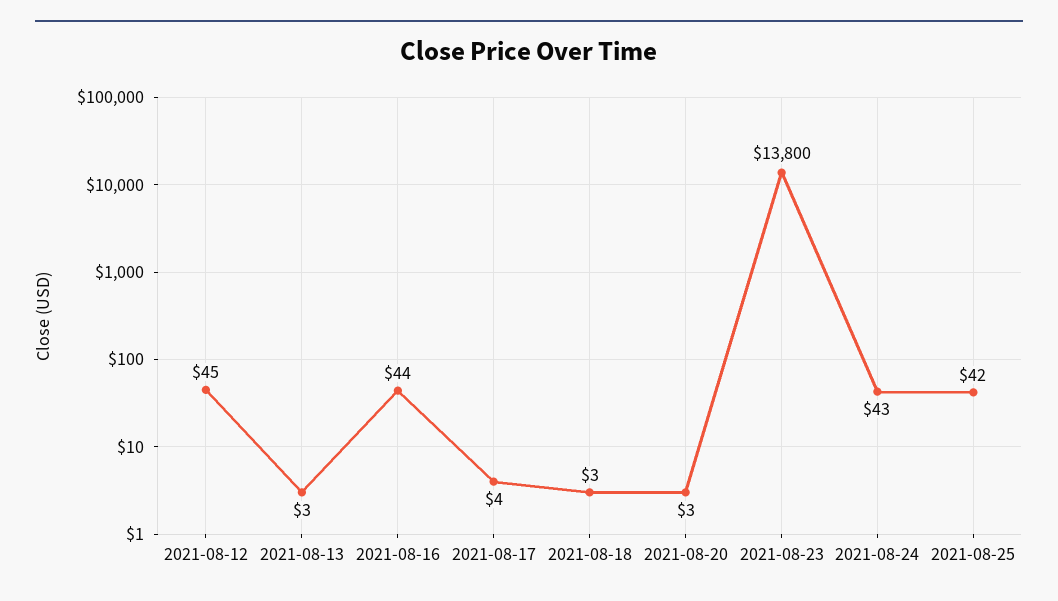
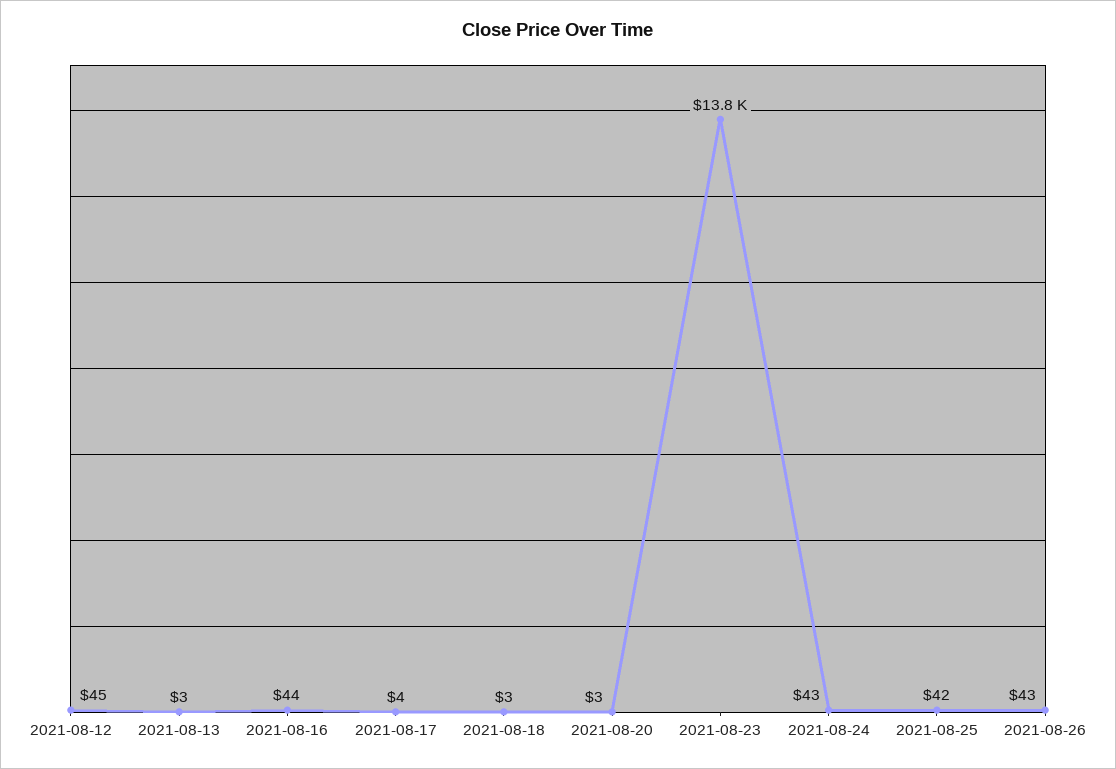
2021-08-26: none -> 43

